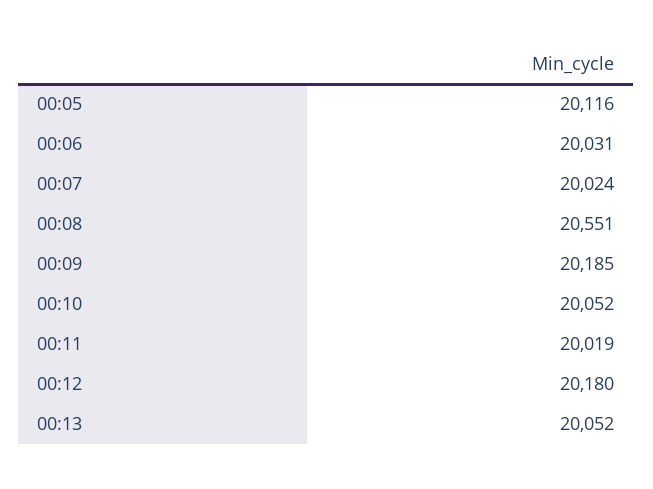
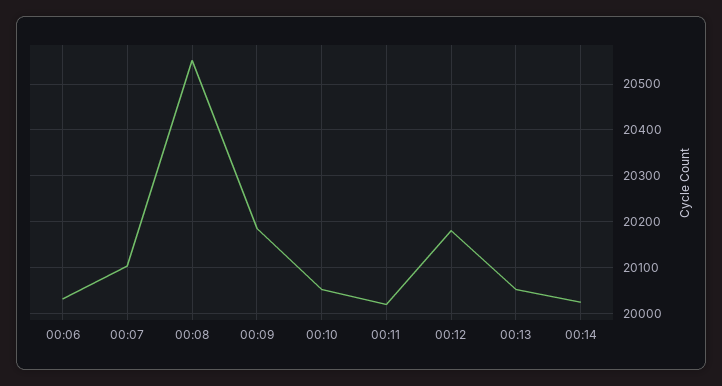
00:05: 20116 -> none
00:07: 20024 -> 20100
00:14: none -> 20020

